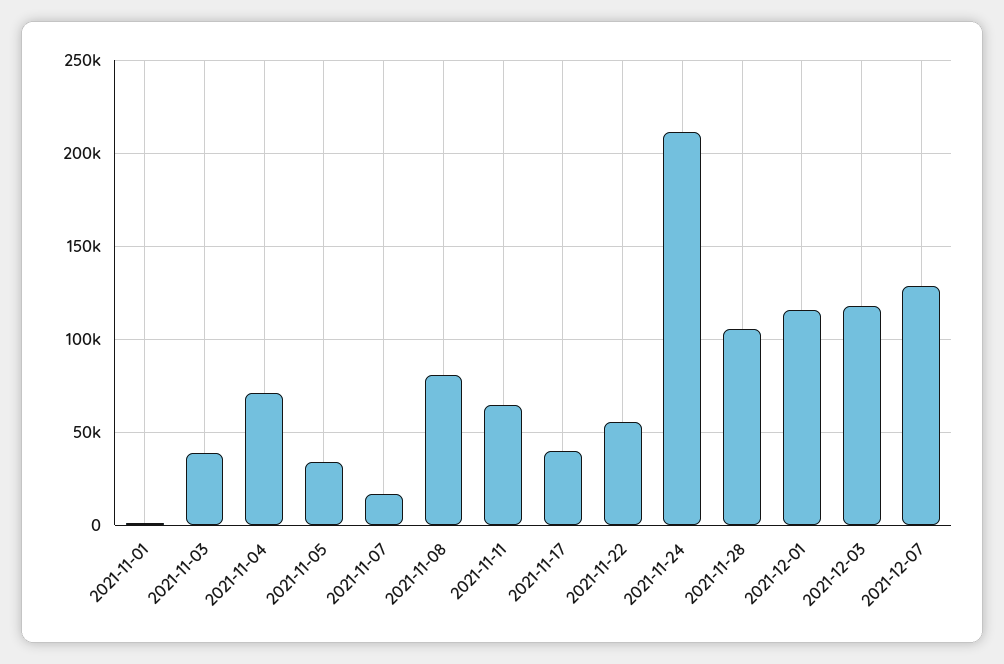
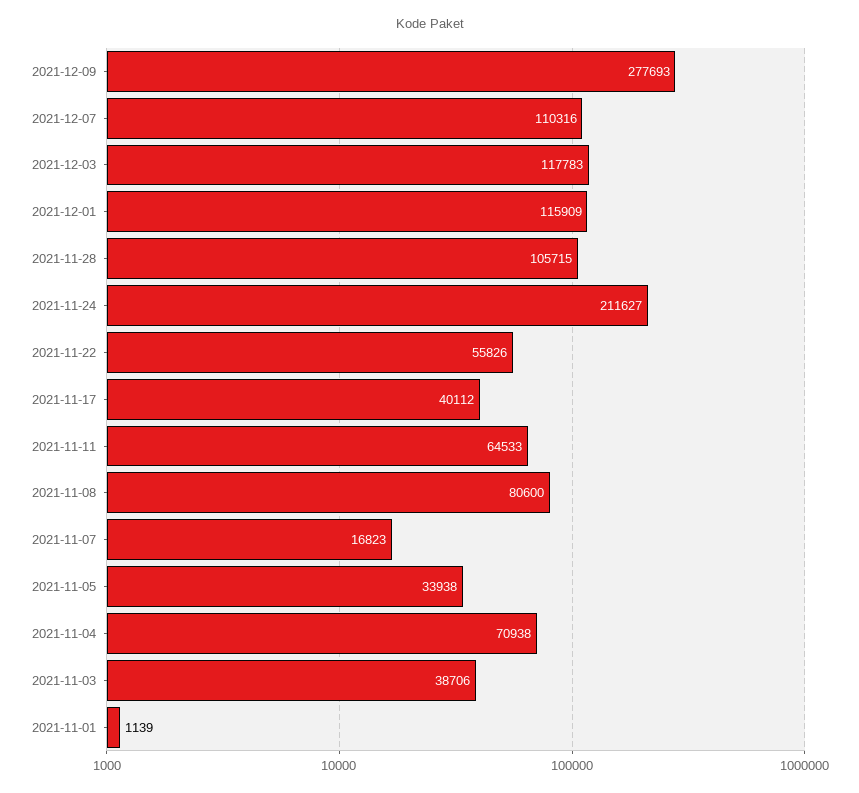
2021-12-07: 130000 -> 110316
2021-12-09: none -> 277693

